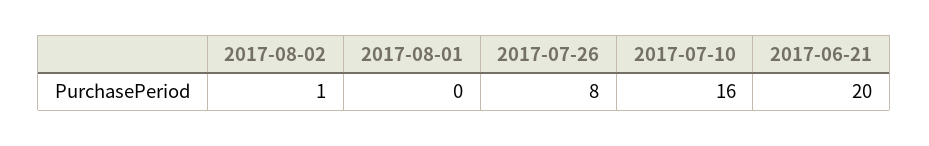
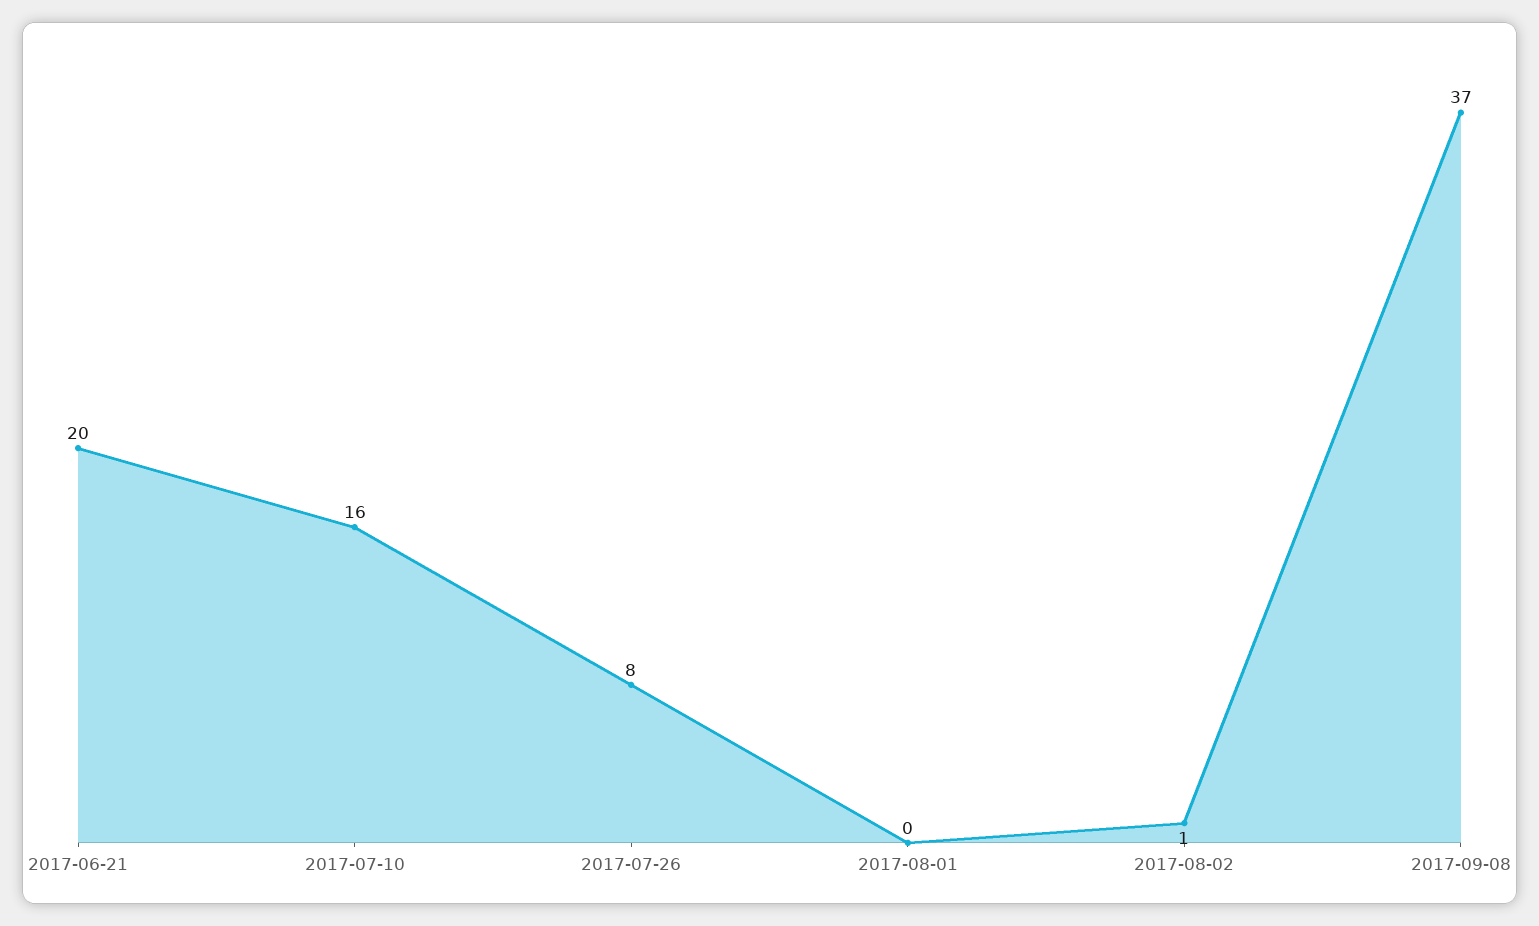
2017-09-08: none -> 37

